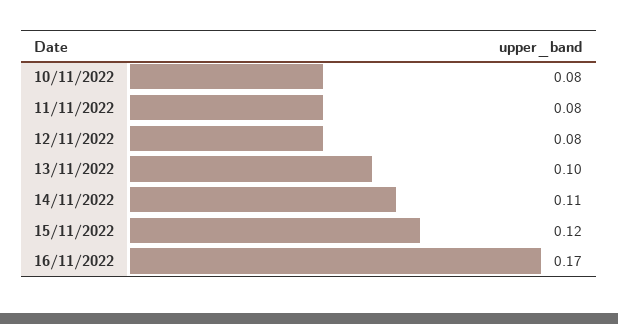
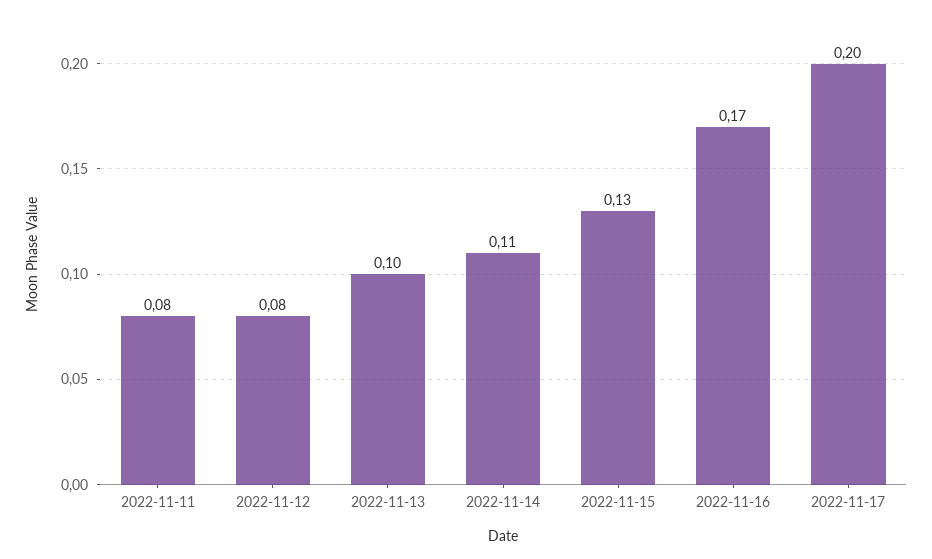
10/11/2022: 0.08 -> none
15/11/2022: 0.12 -> 0.13
2022-11-17: none -> 0.2

